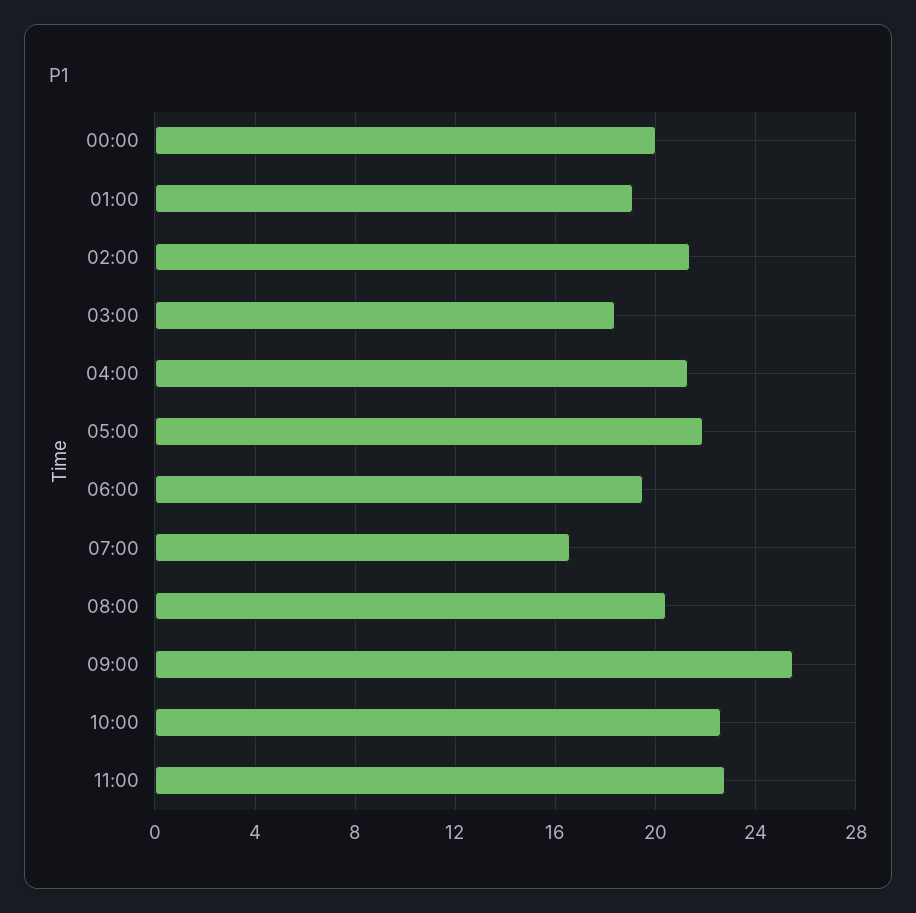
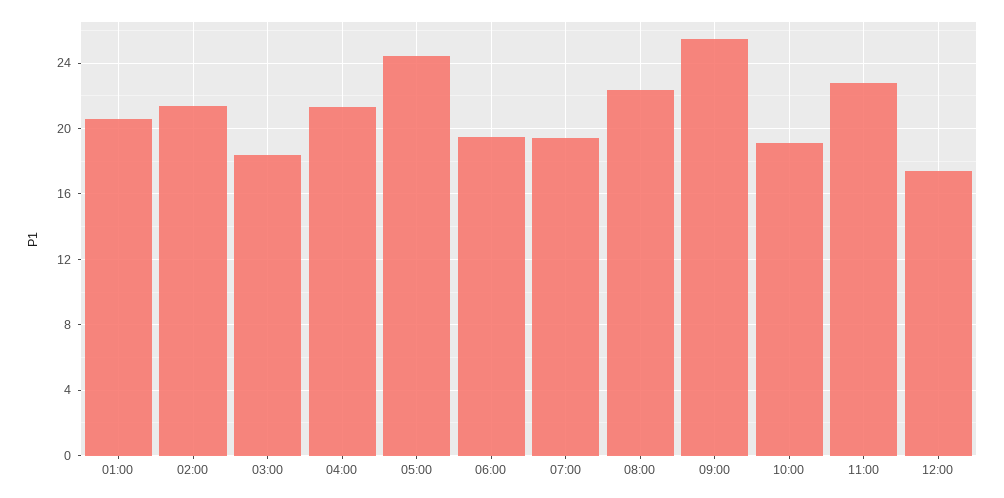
00:00: 20 -> none
01:00: 19 -> 20.5
05:00: 22 -> 24.5
07:00: 16.5 -> 19.5
08:00: 20.5 -> 22.5
10:00: 22.5 -> 19
12:00: none -> 17.5

